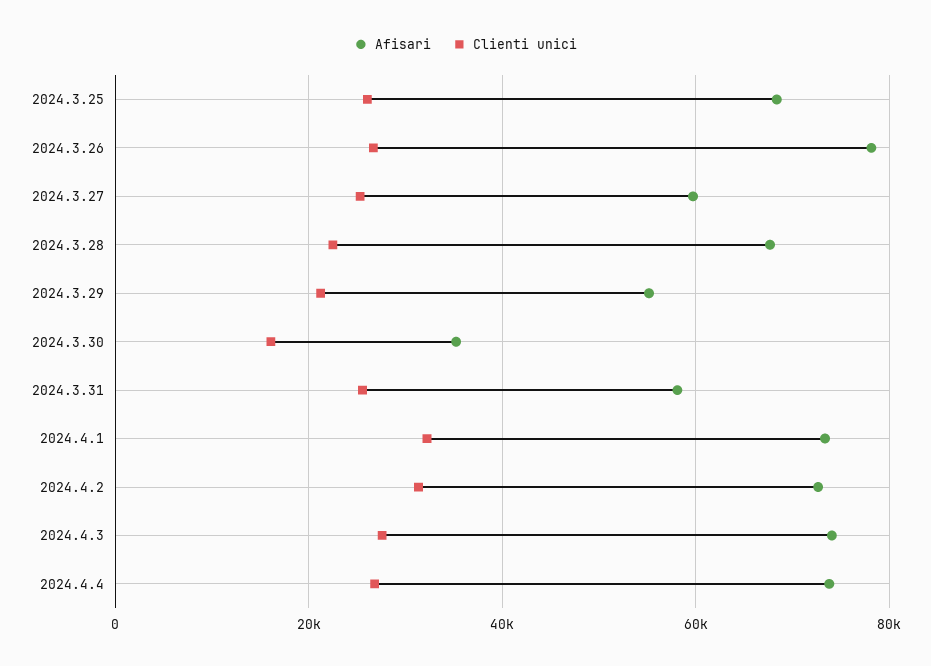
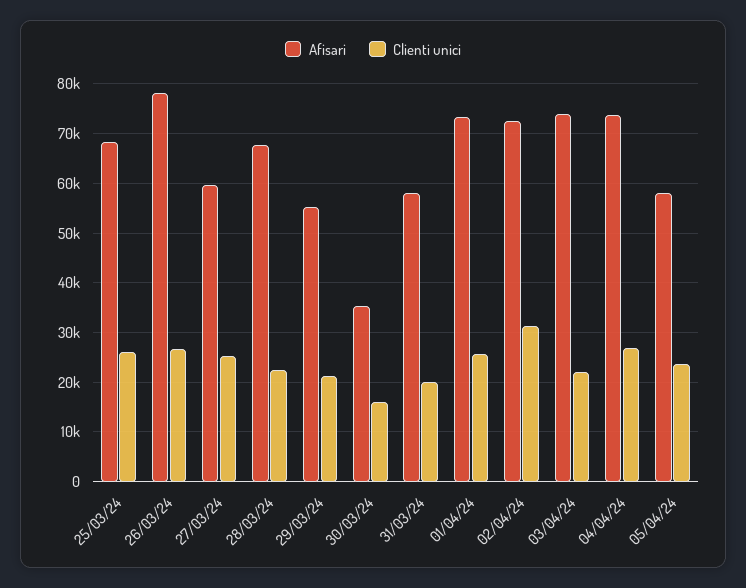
Clienti unici, 2024.3.31: 26000 -> 20000
Clienti unici, 2024.4.1: 32000 -> 26000
Clienti unici, 2024.4.3: 28000 -> 22000
Afisari, 05/04/24: none -> 58000
Clienti unici, 05/04/24: none -> 24000

